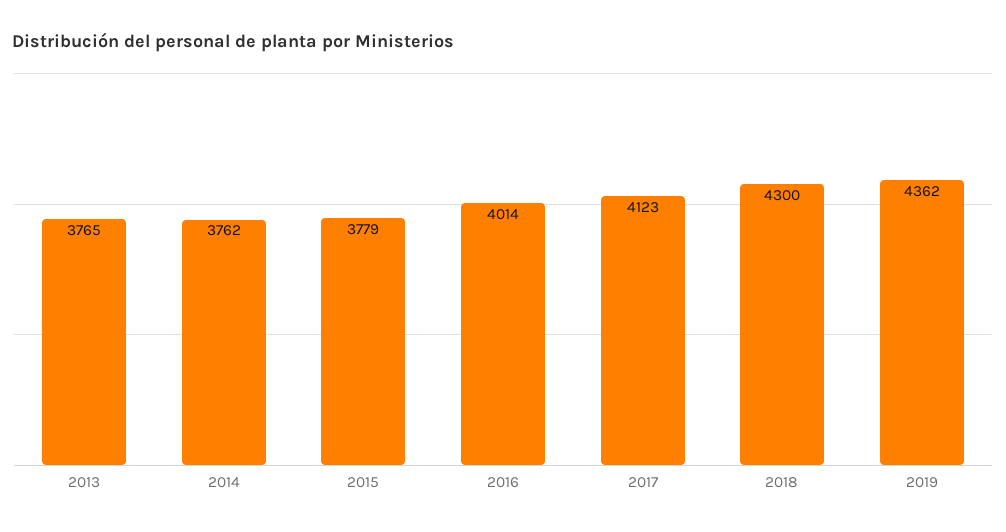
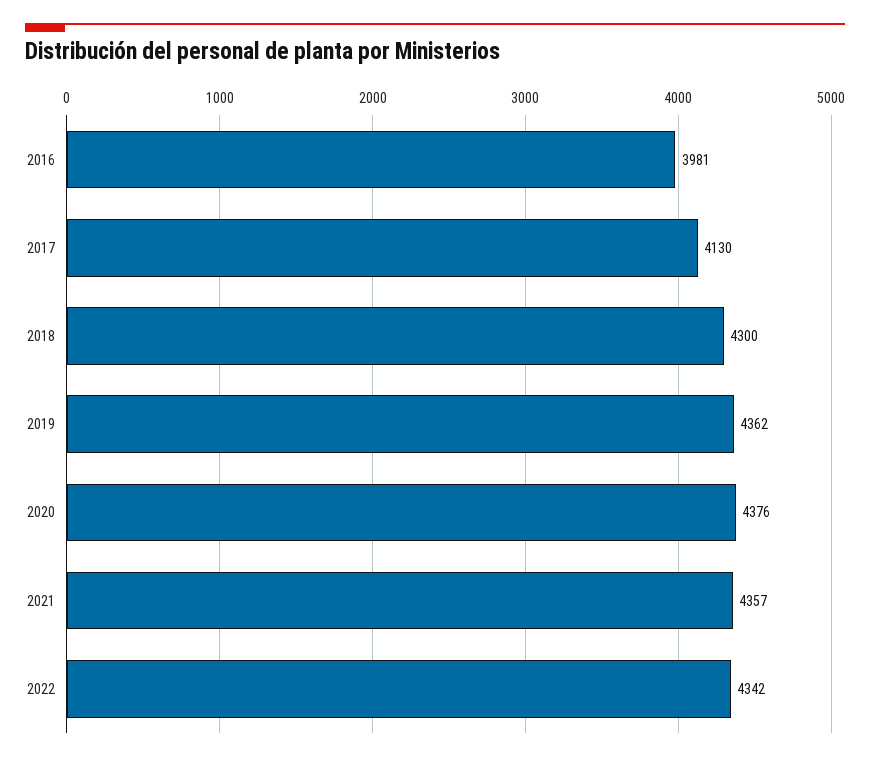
2013: 3765 -> none
2014: 3762 -> none
2015: 3779 -> none
2016: 4014 -> 3981
2017: 4123 -> 4130
2020: none -> 4376
2021: none -> 4357
2022: none -> 4342

